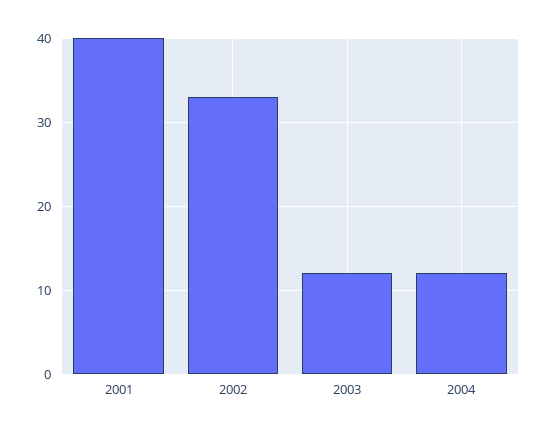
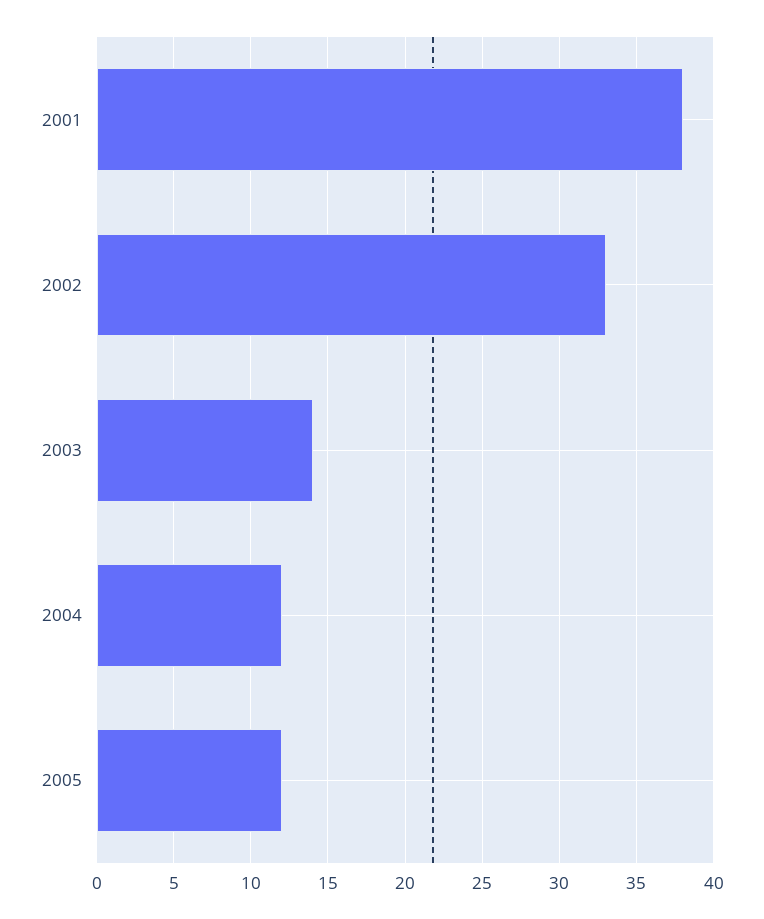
2001: 40 -> 38
2003: 12 -> 14
2005: none -> 12

